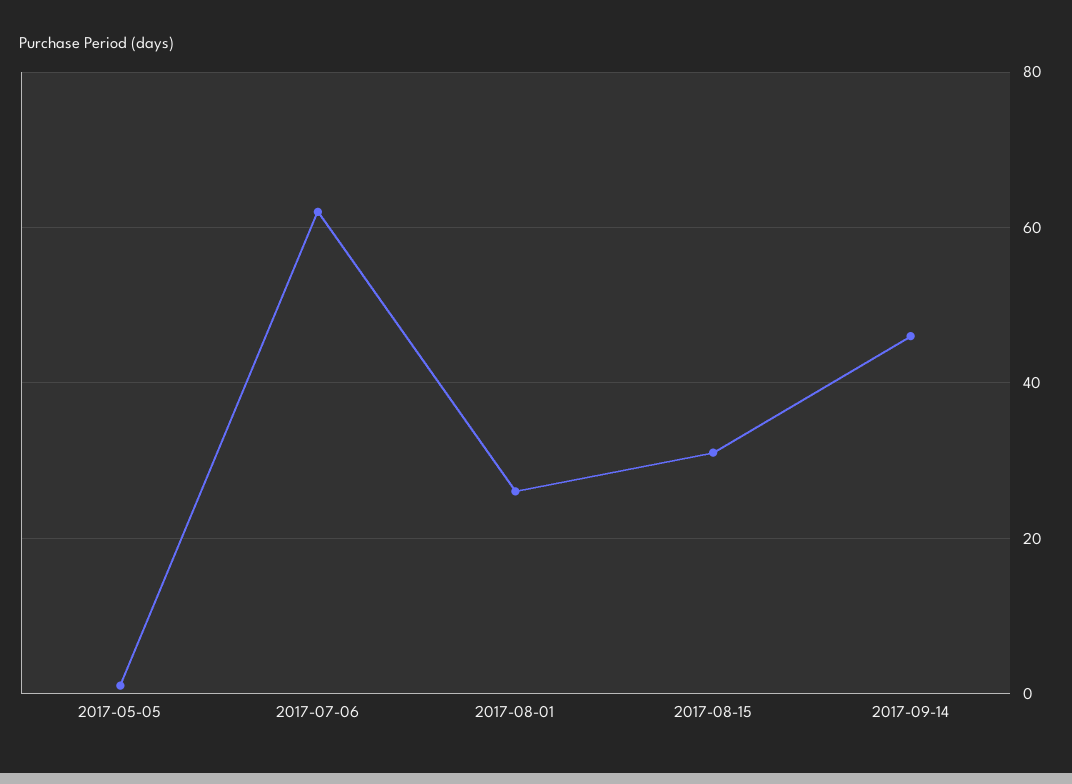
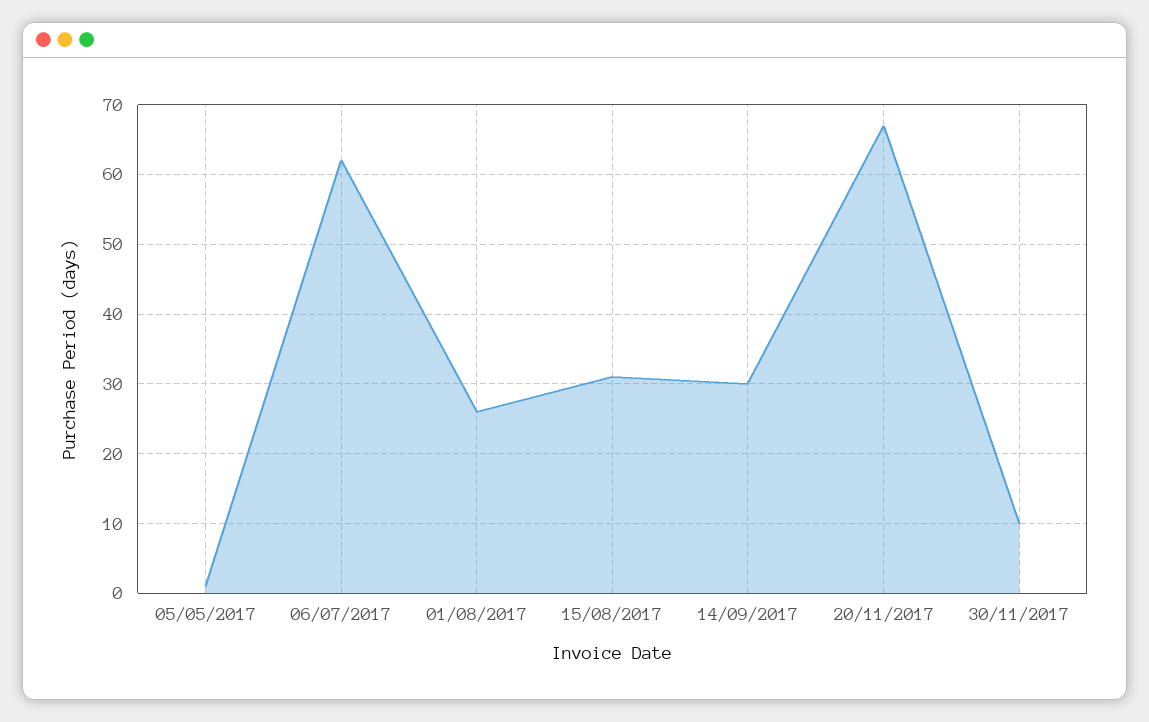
2017-09-14: 45 -> 30
20/11/2017: none -> 67
30/11/2017: none -> 10

